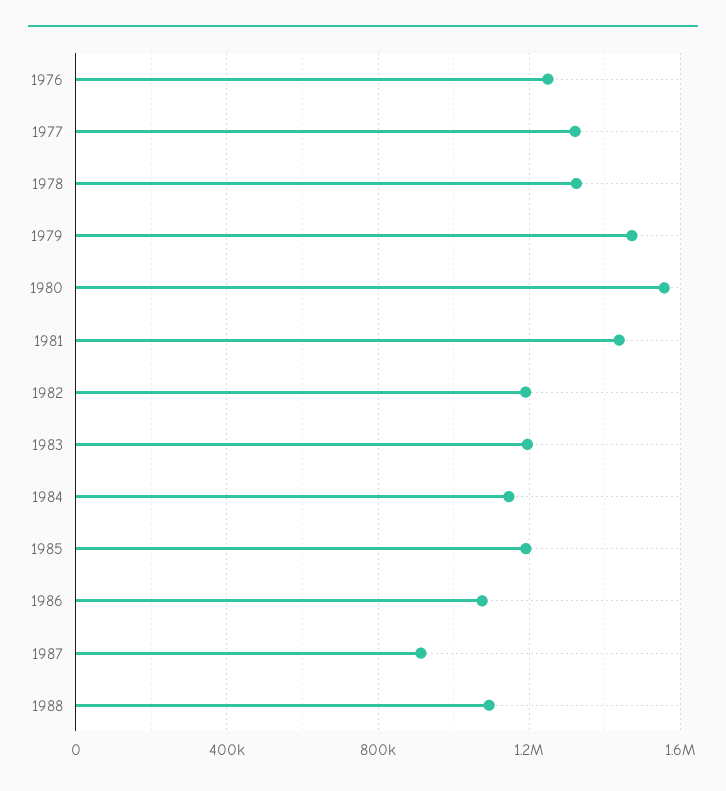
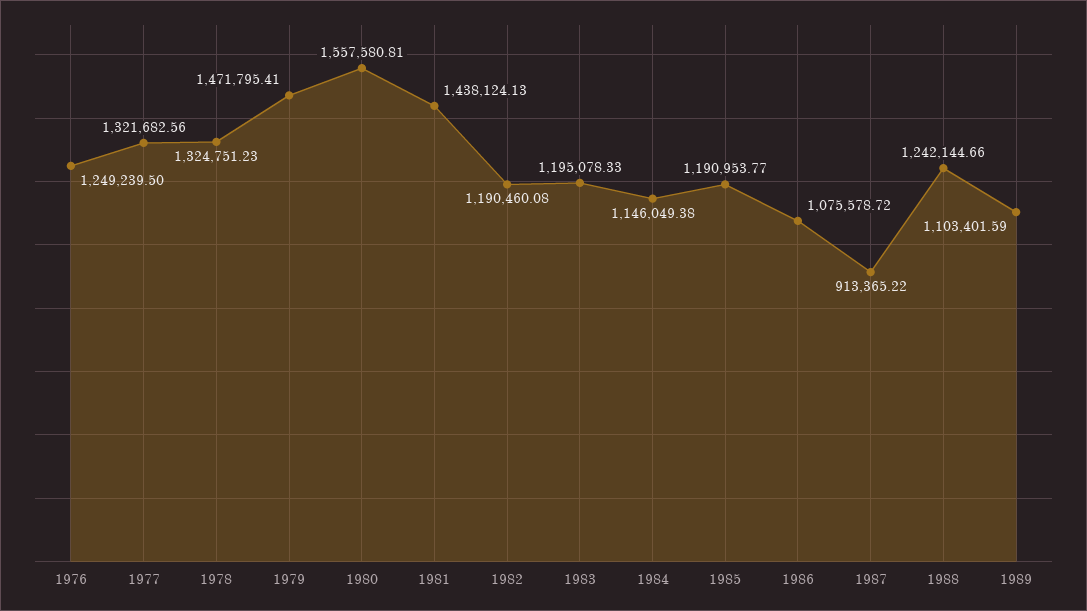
1988: 1100000 -> 1242144.66
1989: none -> 1103401.59

